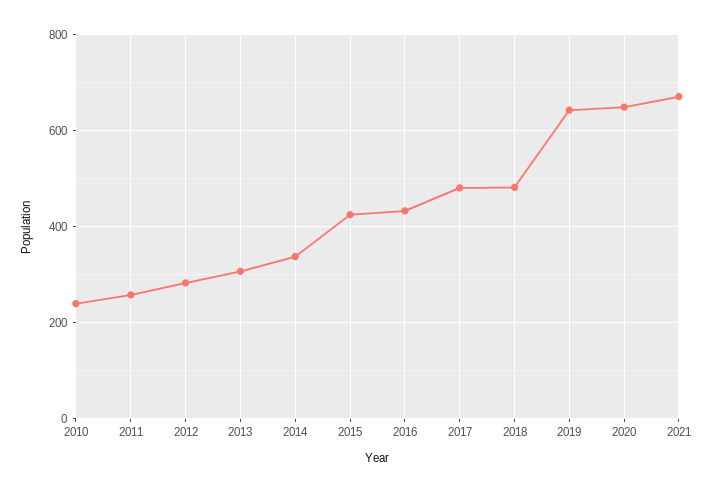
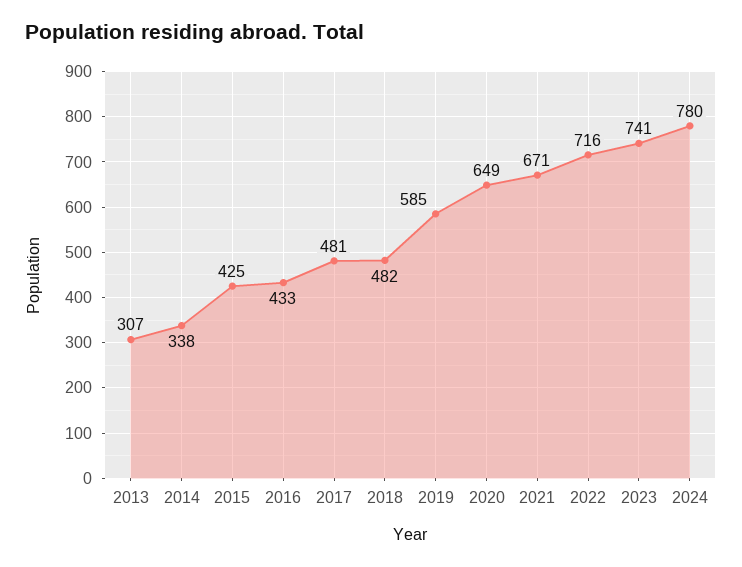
2010: 240 -> none
2011: 260 -> none
2012: 280 -> none
2019: 640 -> 585
2022: none -> 716
2023: none -> 741
2024: none -> 780

